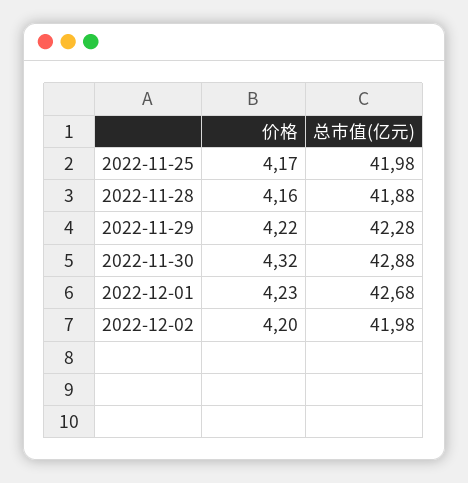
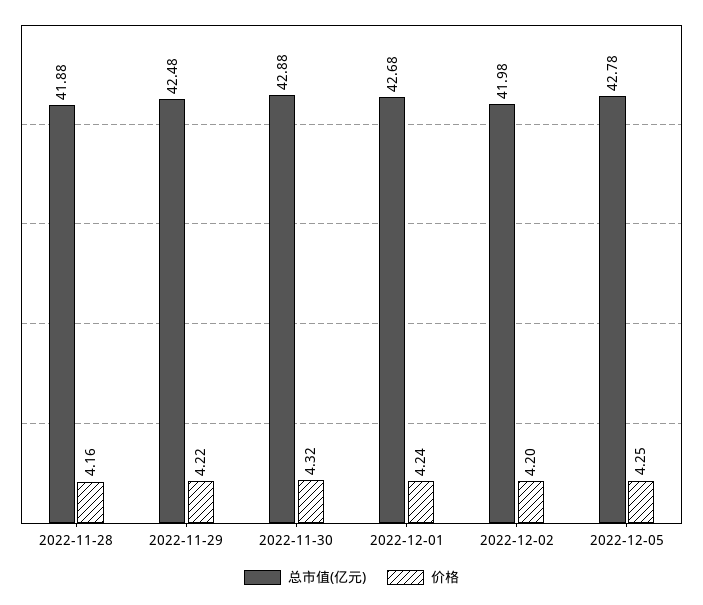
价格, 2022-11-25: 4.17 -> none
总市值(亿元), 2022-11-25: 41.98 -> none
总市值(亿元), 2022-11-29: 42.28 -> 42.48
价格, 2022-12-01: 4.23 -> 4.24
总市值(亿元), 2022-12-05: none -> 42.78
价格, 2022-12-05: none -> 4.25

